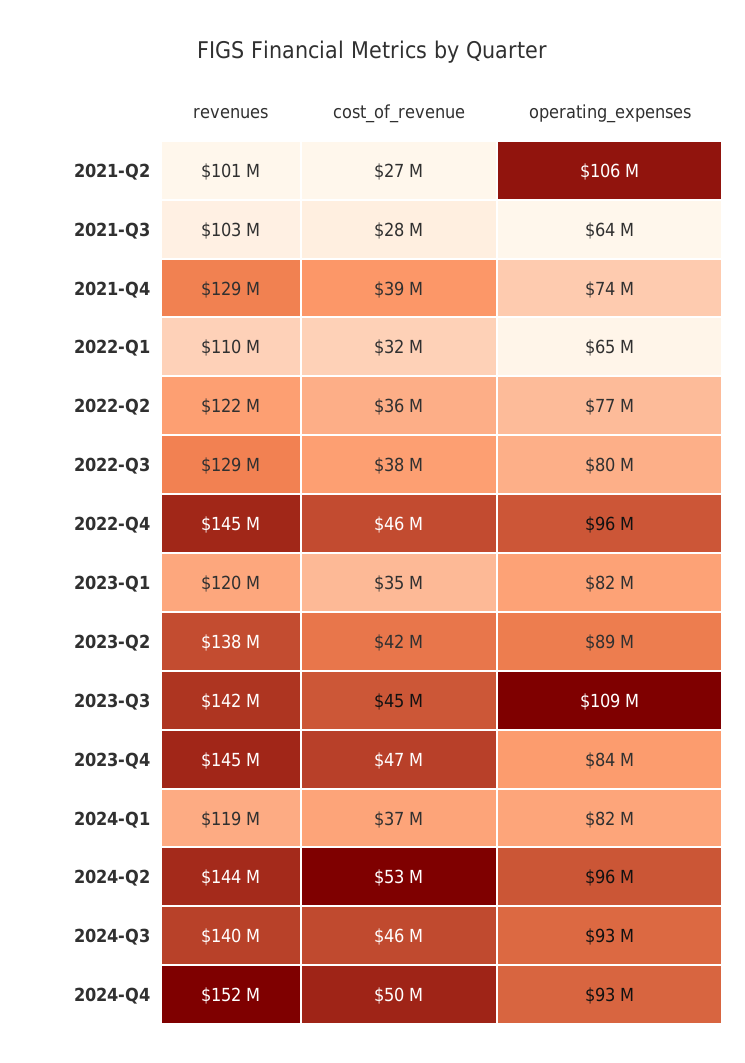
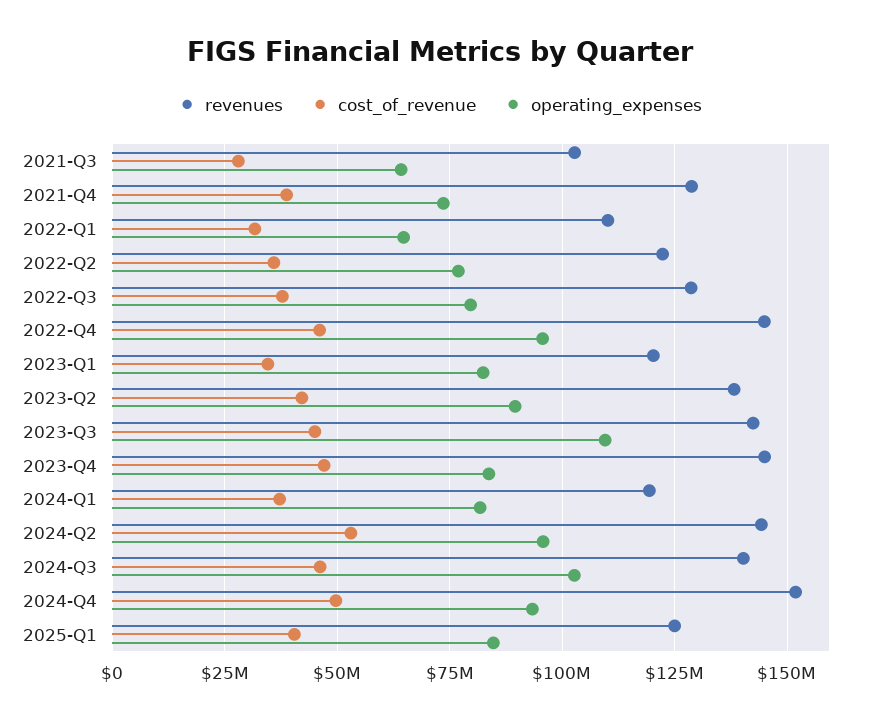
revenues, 2021-Q2: 101000000 -> none
cost_of_revenue, 2021-Q2: 27000000 -> none
operating_expenses, 2021-Q2: 106000000 -> none
operating_expenses, 2024-Q3: 93000000 -> 102500000
revenues, 2025-Q1: none -> 125000000
cost_of_revenue, 2025-Q1: none -> 40000000
operating_expenses, 2025-Q1: none -> 85000000

